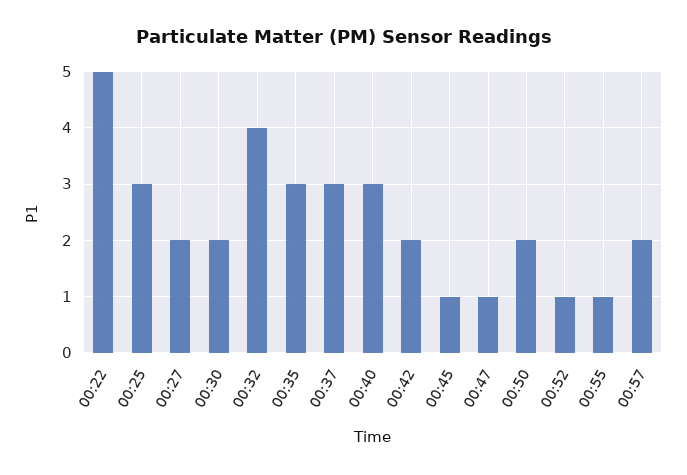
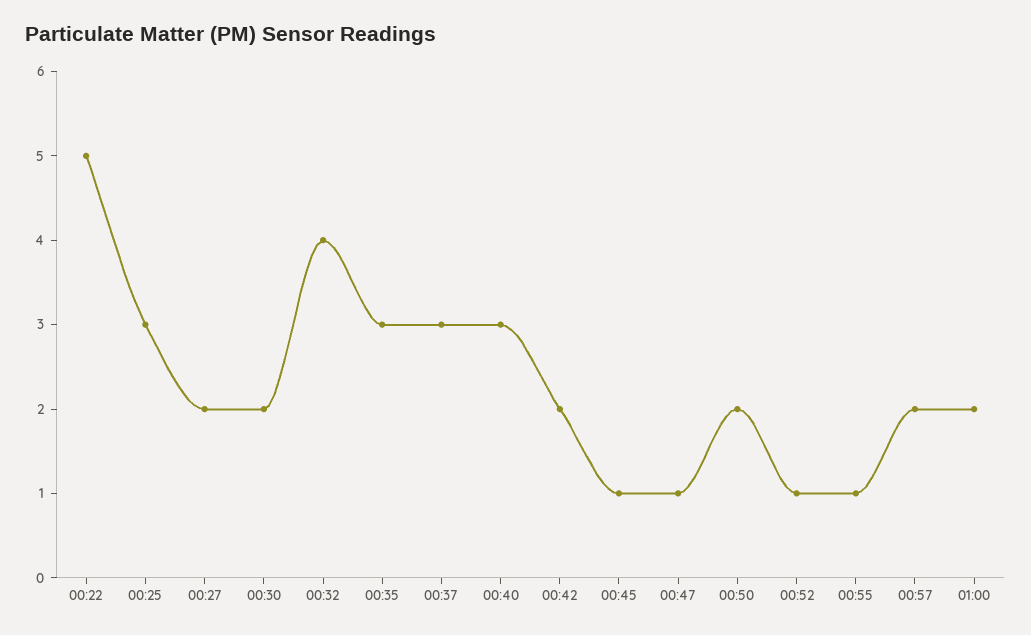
01:00: none -> 2

